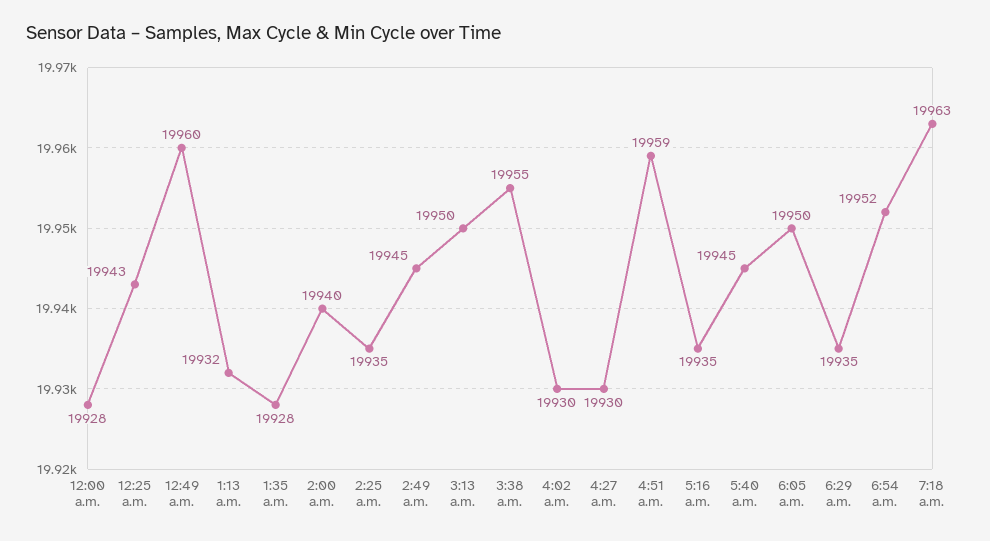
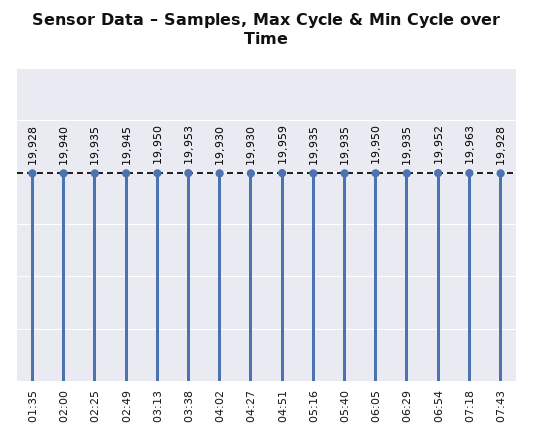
12:00 a.m.: 19928 -> none
12:25 a.m.: 19943 -> none
12:49 a.m.: 19960 -> none
1:13 a.m.: 19932 -> none
3:38 a.m.: 19955 -> 19953
5:40 a.m.: 19945 -> 19935
07:43: none -> 19928

